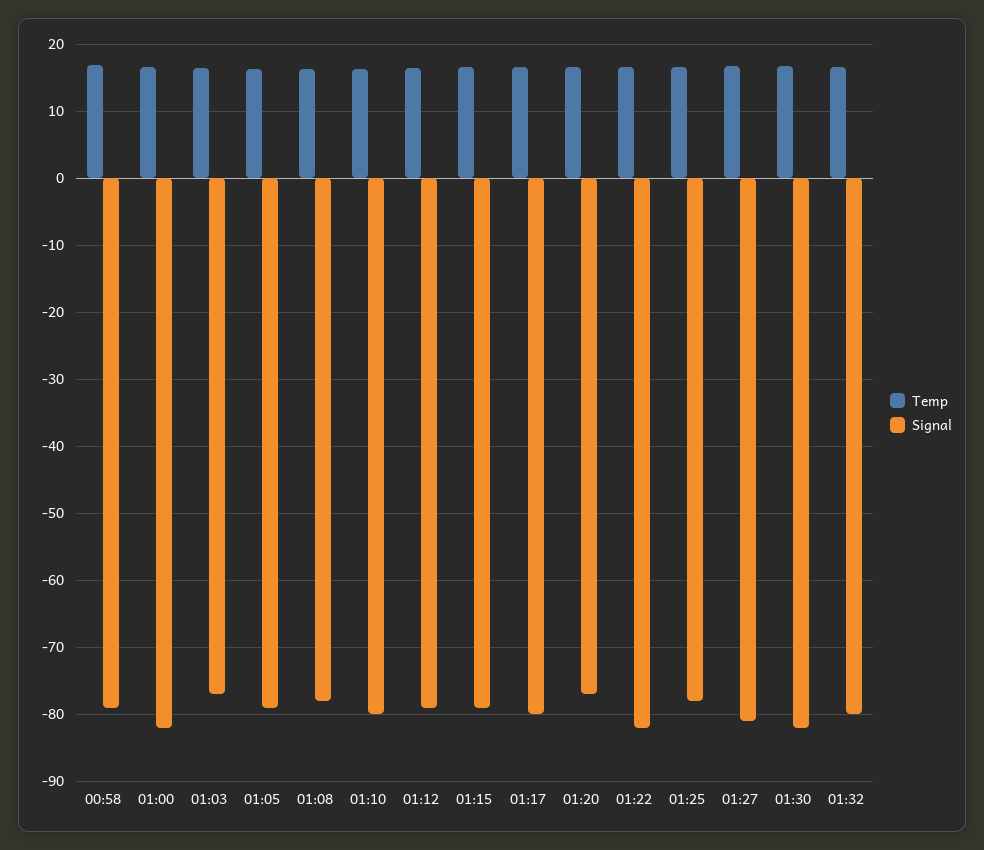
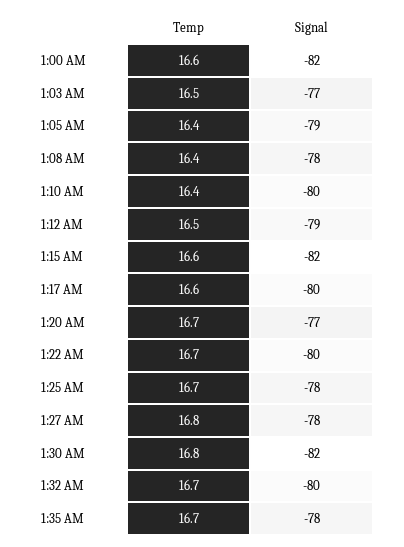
Temp, 00:58: 17 -> none
Signal, 00:58: -79 -> none
Signal, 01:15: -79 -> -82
Signal, 01:22: -82 -> -80
Signal, 01:27: -81 -> -78
Temp, 1:35 AM: none -> 16.7
Signal, 1:35 AM: none -> -78

